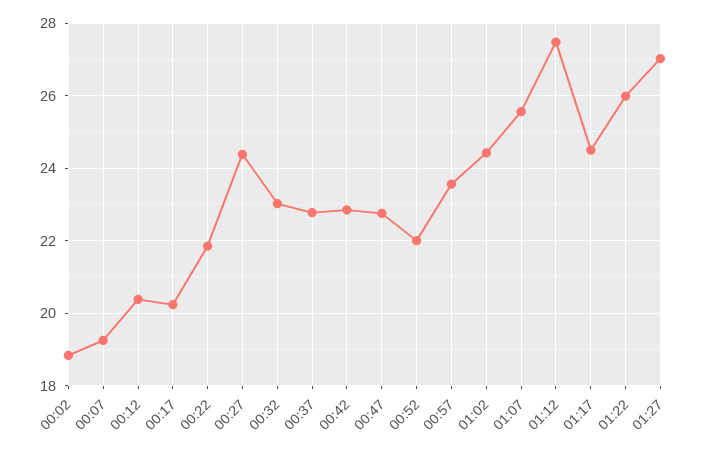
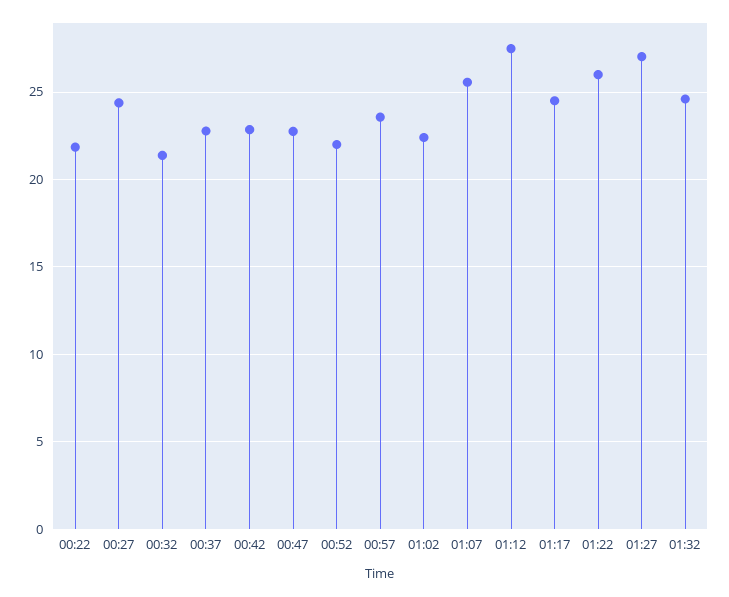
00:02: 18.8 -> none
00:07: 19.2 -> none
00:12: 20.4 -> none
00:17: 20.2 -> none
00:32: 23 -> 21.5
01:02: 24.4 -> 22.5
01:32: none -> 24.5

